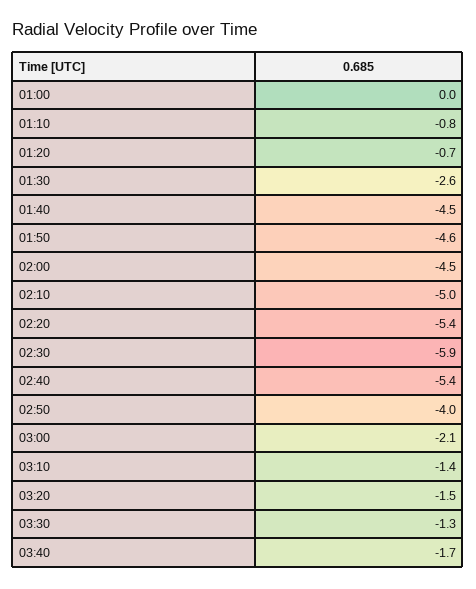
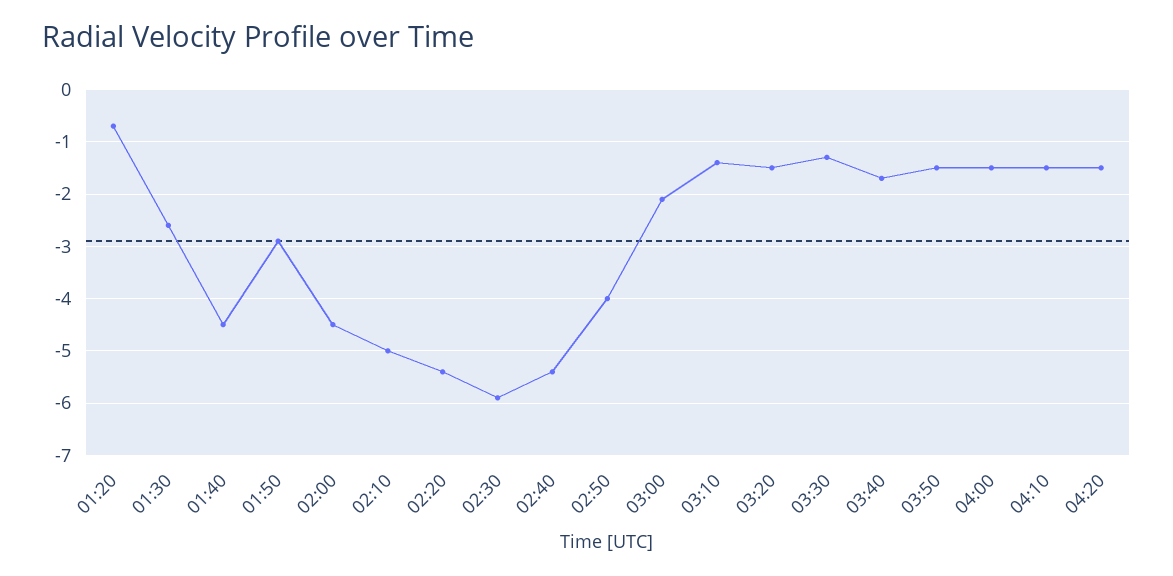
01:00: 0 -> none
01:10: -0.8 -> none
01:50: -4.6 -> -3
03:50: none -> -1.5
04:00: none -> -1.5
04:10: none -> -1.5
04:20: none -> -1.5

